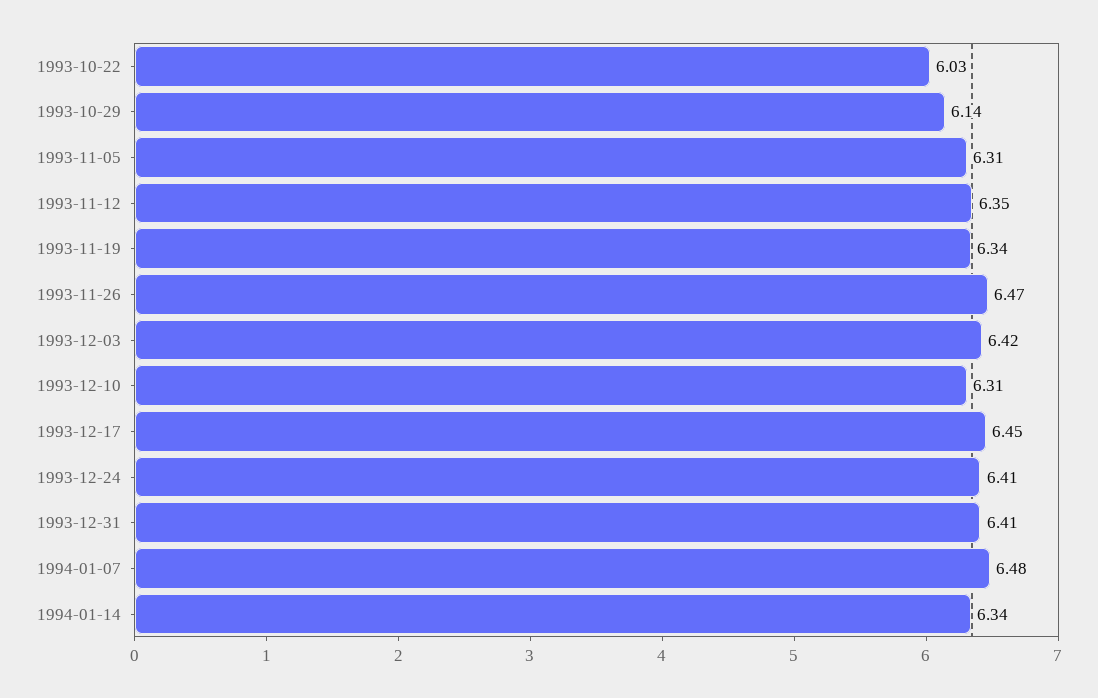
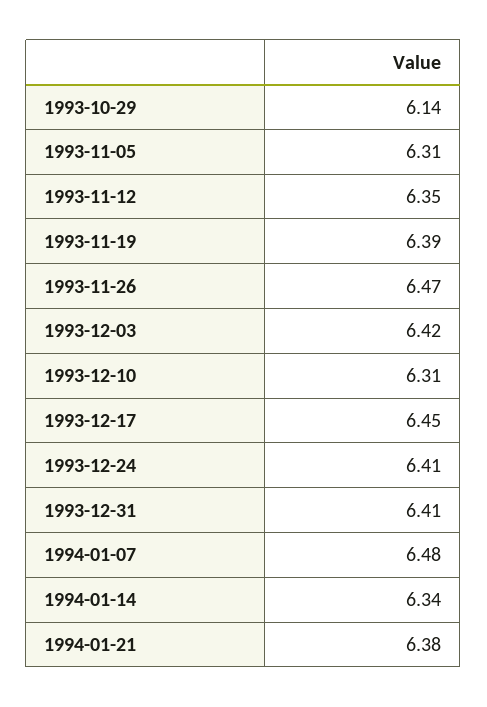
1993-10-22: 6.03 -> none
1993-11-19: 6.34 -> 6.39
1994-01-21: none -> 6.38

